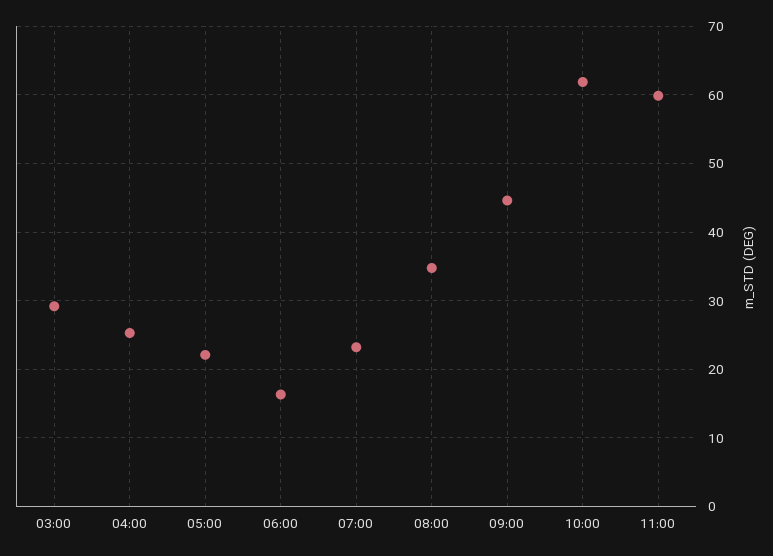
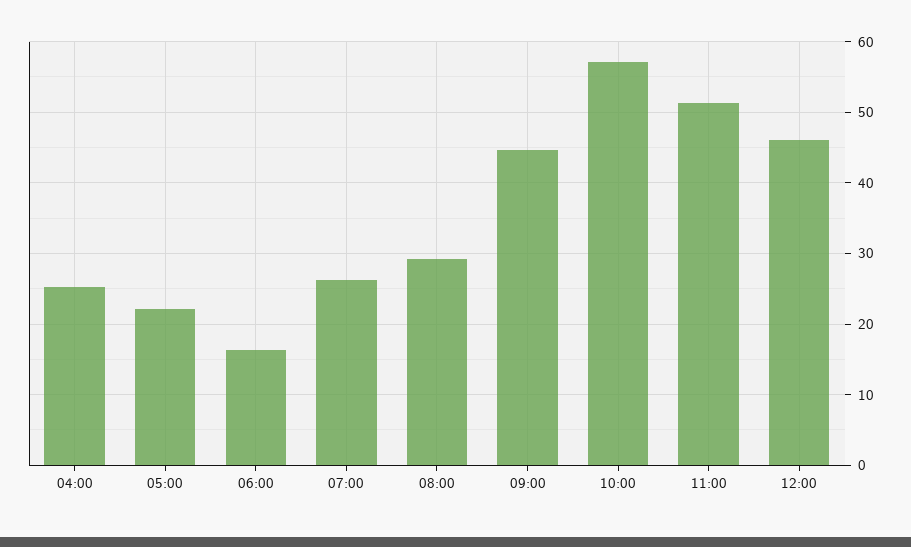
03:00: 29 -> none
07:00: 23 -> 26
08:00: 35 -> 29
10:00: 62 -> 57
11:00: 60 -> 51
12:00: none -> 46

